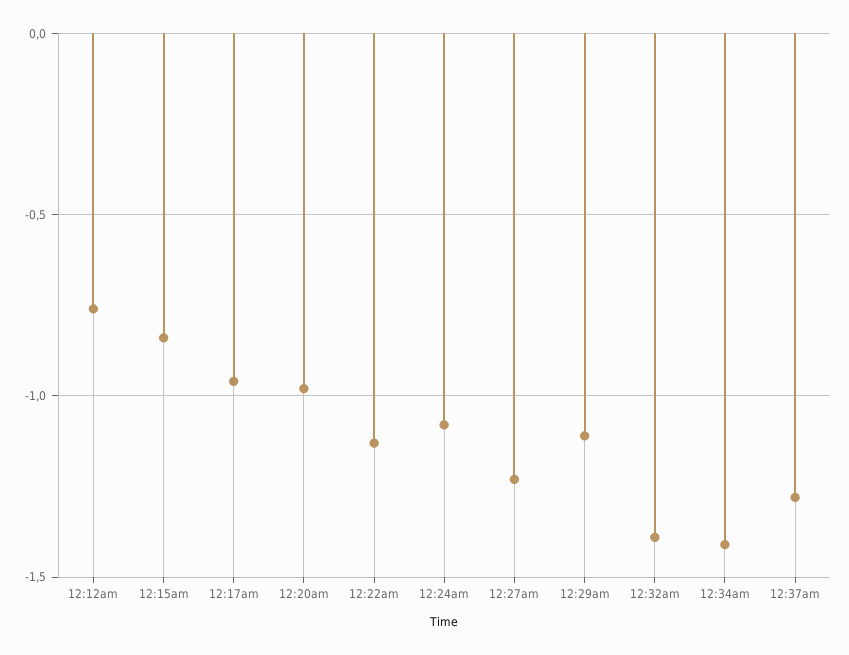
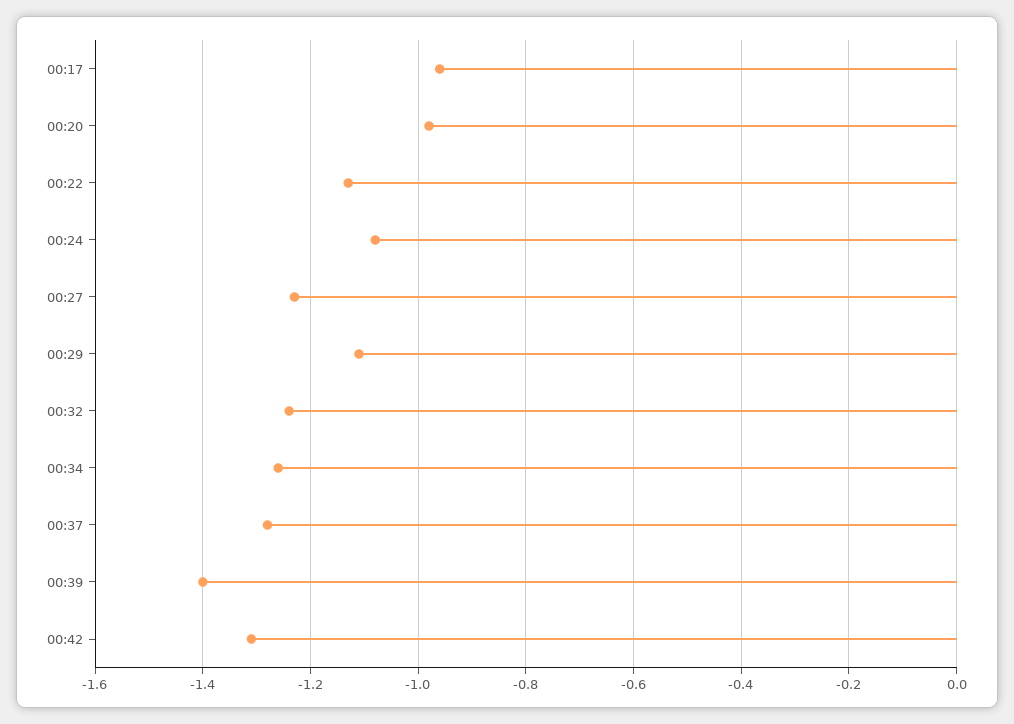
12:12am: -0.75 -> none
12:15am: -0.85 -> none
12:32am: -1.4 -> -1.25
12:34am: -1.4 -> -1.25
00:39: none -> -1.4
00:42: none -> -1.3

